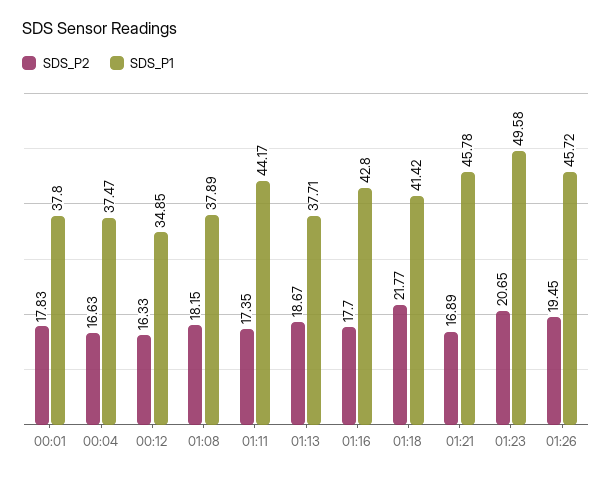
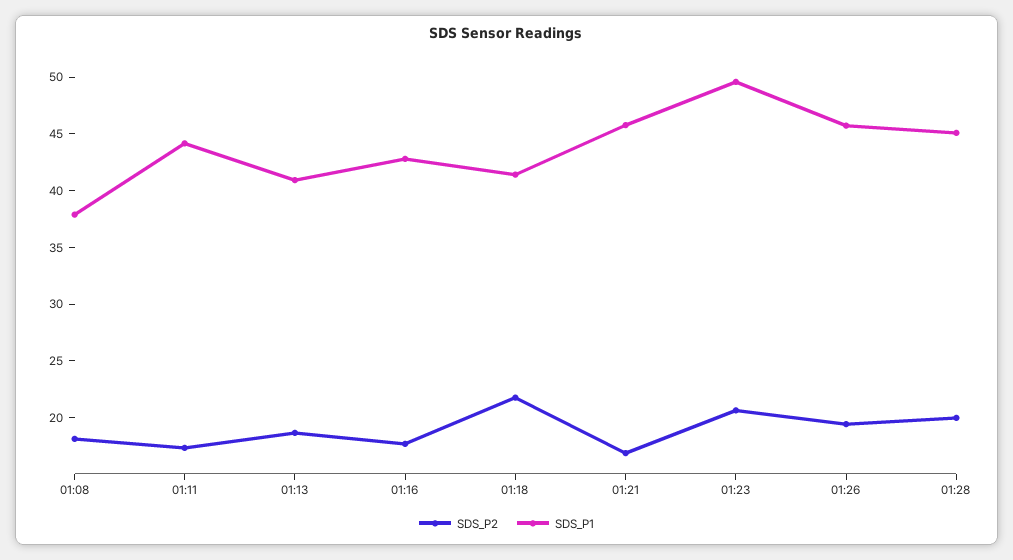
SDS_P2, 00:01: 17.83 -> none
SDS_P1, 00:01: 37.8 -> none
SDS_P2, 00:04: 16.63 -> none
SDS_P1, 00:04: 37.47 -> none
SDS_P2, 00:12: 16.33 -> none
SDS_P1, 00:12: 34.85 -> none
SDS_P1, 01:13: 37.71 -> 41
SDS_P2, 01:28: none -> 20
SDS_P1, 01:28: none -> 45

